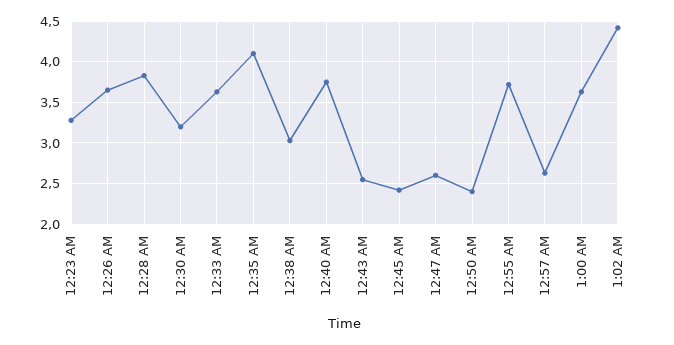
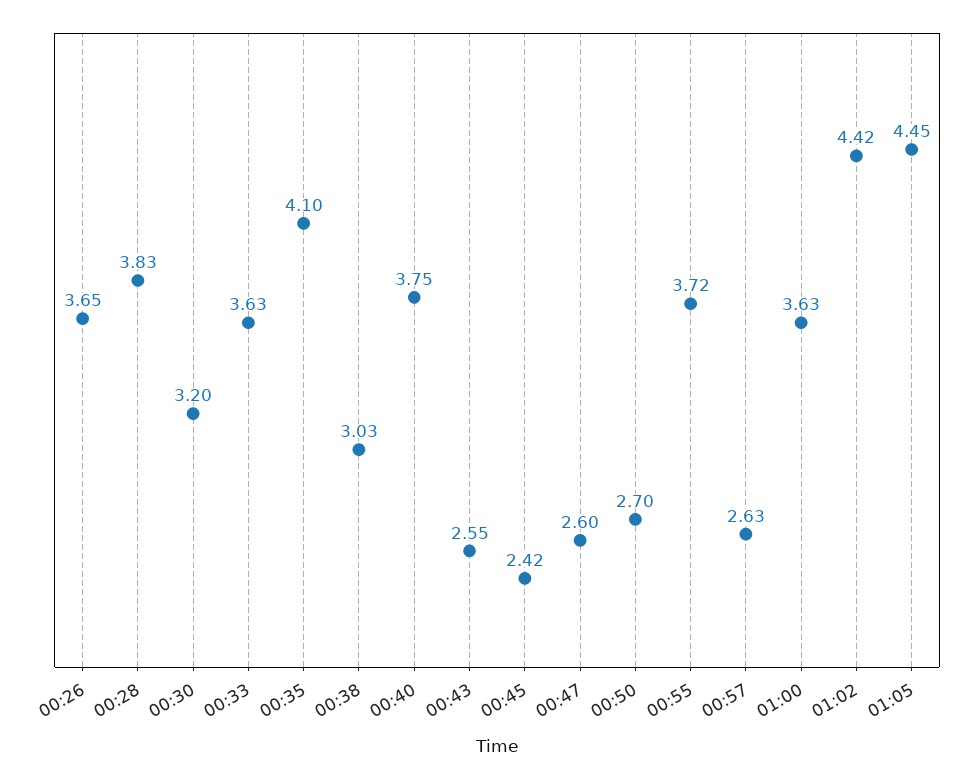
12:23 AM: 3.3 -> none
12:50 AM: 2.4 -> 2.7
01:05: none -> 4.45

